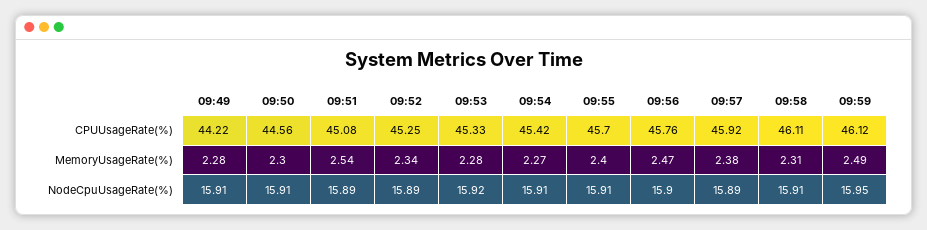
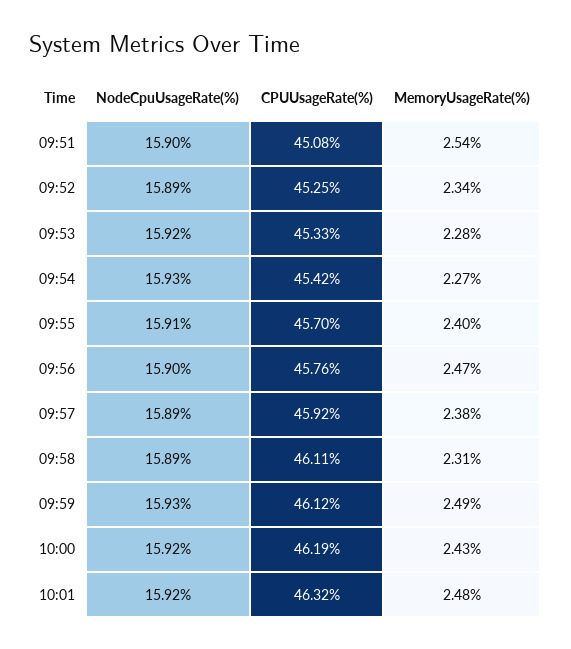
09:49, CPUUsageRate(%): 44.22 -> none
09:50, CPUUsageRate(%): 44.56 -> none
09:49, MemoryUsageRate(%): 2.28 -> none
09:50, MemoryUsageRate(%): 2.3 -> none
09:49, NodeCpuUsageRate(%): 15.91 -> none
09:50, NodeCpuUsageRate(%): 15.91 -> none
09:51, NodeCpuUsageRate(%): 15.89 -> 15.9
09:54, NodeCpuUsageRate(%): 15.91 -> 15.93
09:58, NodeCpuUsageRate(%): 15.91 -> 15.89
09:59, NodeCpuUsageRate(%): 15.95 -> 15.93
10:00, NodeCpuUsageRate(%): none -> 15.92
10:00, CPUUsageRate(%): none -> 46.19
10:00, MemoryUsageRate(%): none -> 2.43
10:01, NodeCpuUsageRate(%): none -> 15.92
10:01, CPUUsageRate(%): none -> 46.32
10:01, MemoryUsageRate(%): none -> 2.48

